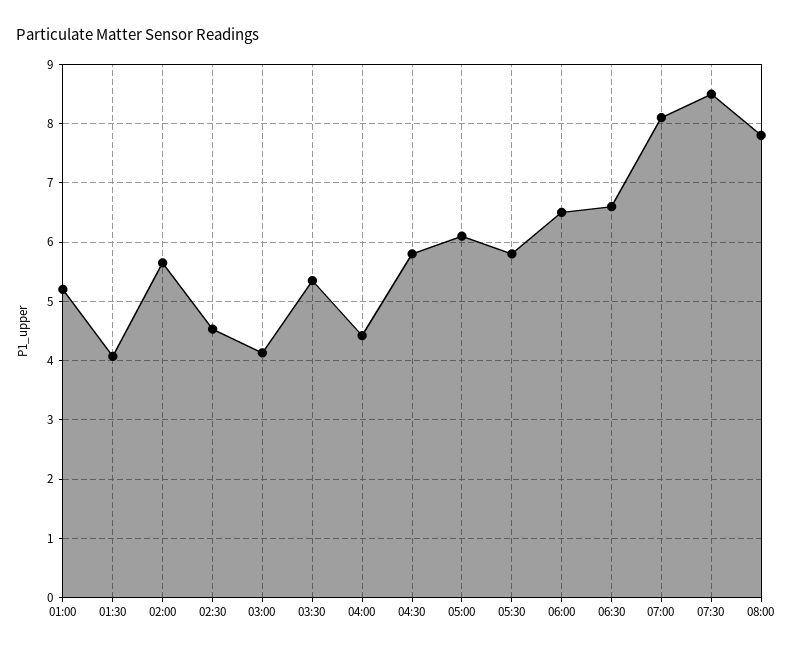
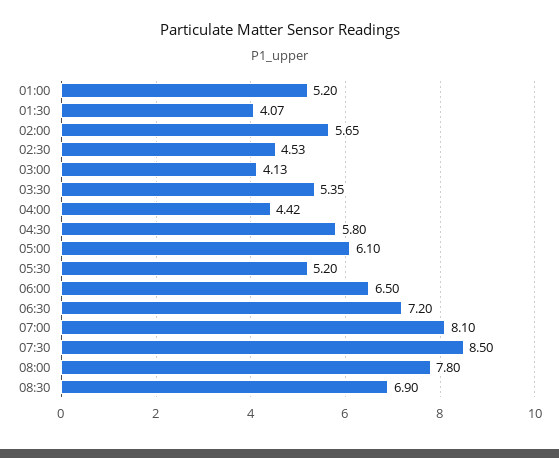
05:30: 5.8 -> 5.2
06:30: 6.6 -> 7.2
08:30: none -> 6.9

